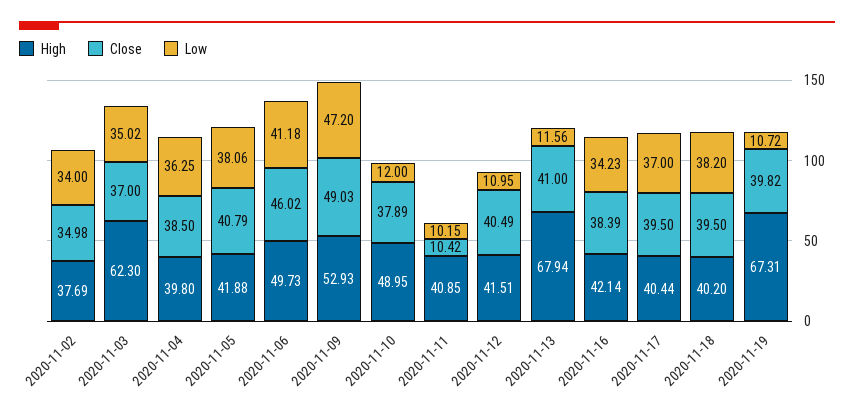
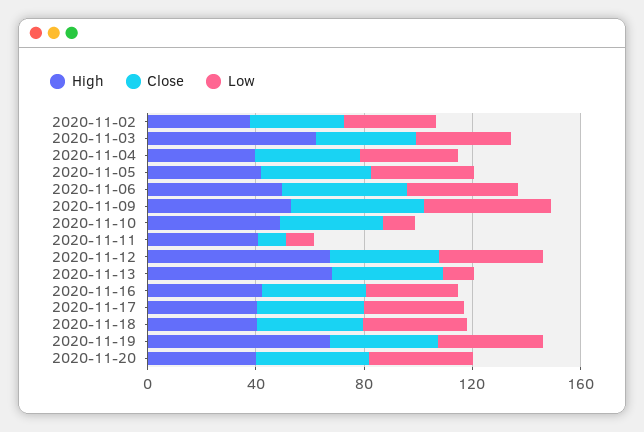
High, 2020-11-12: 41.51 -> 70
Low, 2020-11-12: 10.95 -> 40
Low, 2020-11-19: 10.72 -> 40
High, 2020-11-20: none -> 40
Close, 2020-11-20: none -> 40
Low, 2020-11-20: none -> 40

